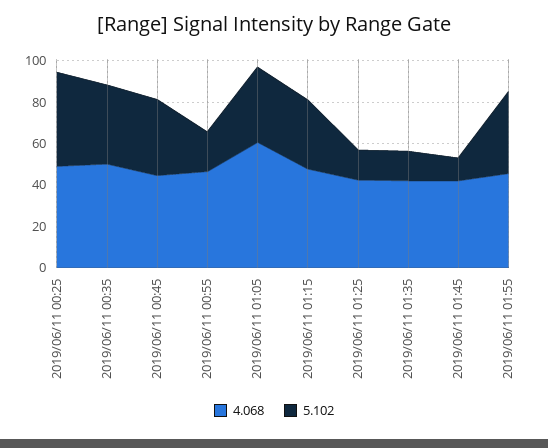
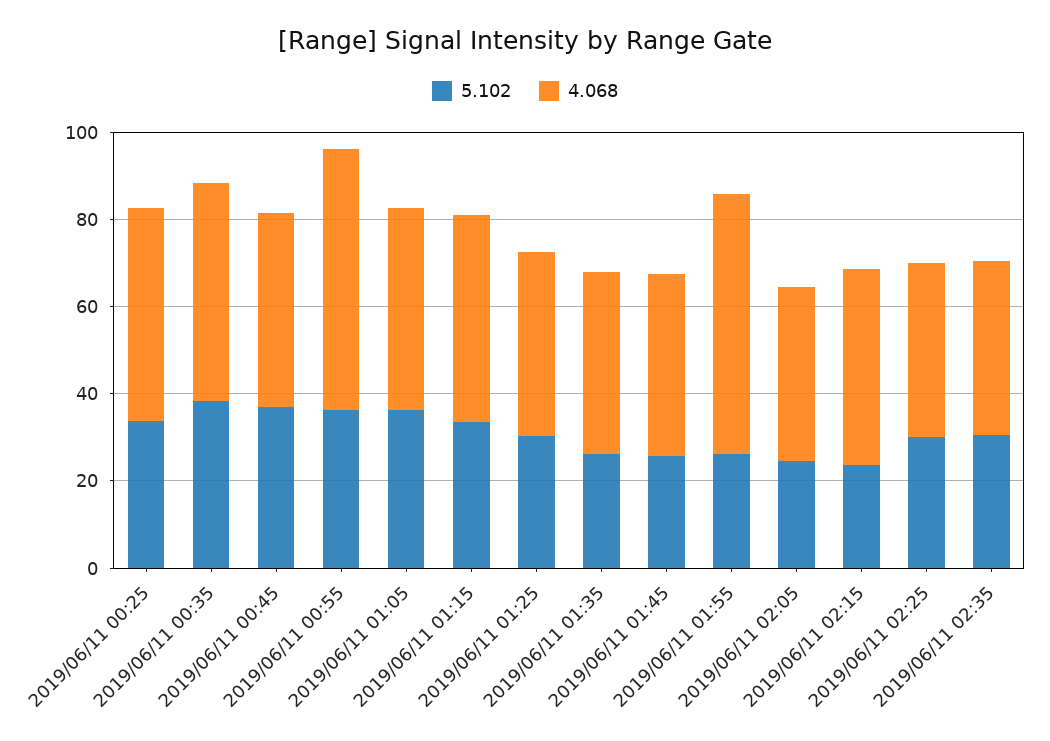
5.102, 2019/06/11 00:25: 45 -> 35
4.068, 2019/06/11 00:55: 45 -> 60
5.102, 2019/06/11 00:55: 20 -> 35
4.068, 2019/06/11 01:05: 60 -> 45
5.102, 2019/06/11 01:25: 15 -> 30
5.102, 2019/06/11 01:35: 15 -> 25
5.102, 2019/06/11 01:45: 10 -> 25
4.068, 2019/06/11 01:55: 45 -> 60
5.102, 2019/06/11 01:55: 40 -> 25
5.102, 2019/06/11 02:05: none -> 25
4.068, 2019/06/11 02:05: none -> 40
5.102, 2019/06/11 02:15: none -> 25
4.068, 2019/06/11 02:15: none -> 45
5.102, 2019/06/11 02:25: none -> 30
4.068, 2019/06/11 02:25: none -> 40
5.102, 2019/06/11 02:35: none -> 30
4.068, 2019/06/11 02:35: none -> 40

